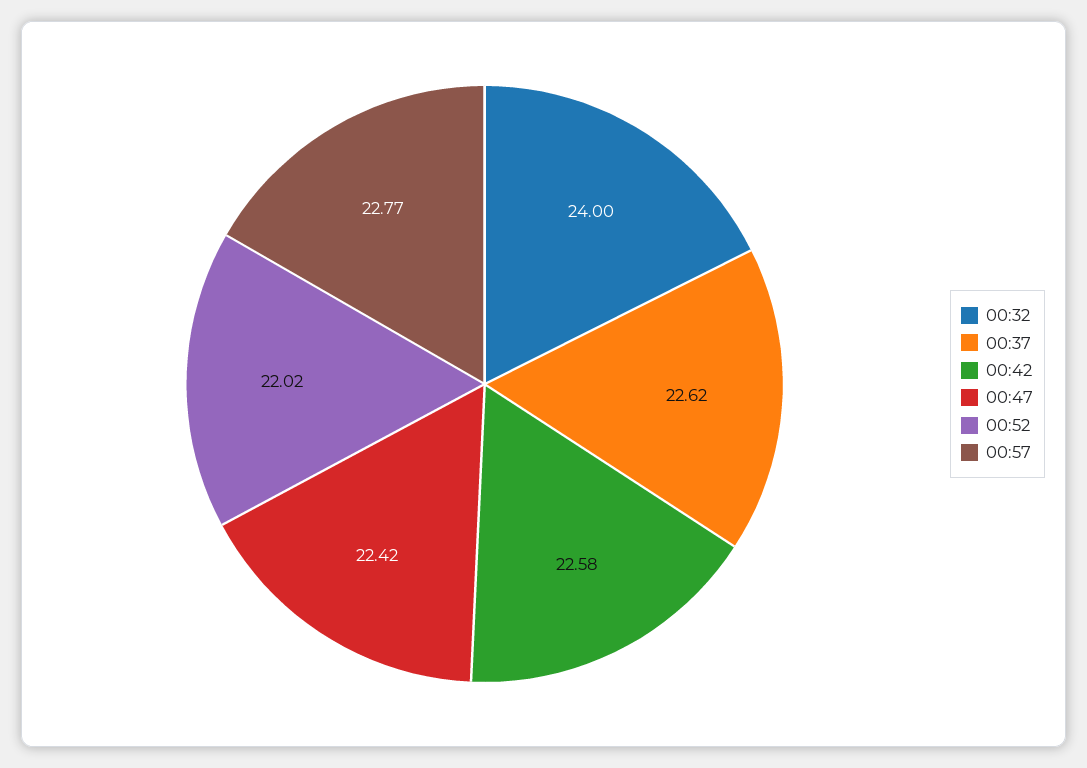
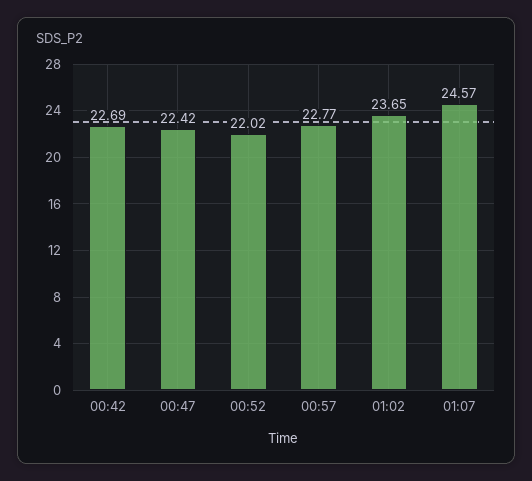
00:32: 24 -> none
00:37: 22.62 -> none
00:42: 22.58 -> 22.69
01:02: none -> 23.65
01:07: none -> 24.57

